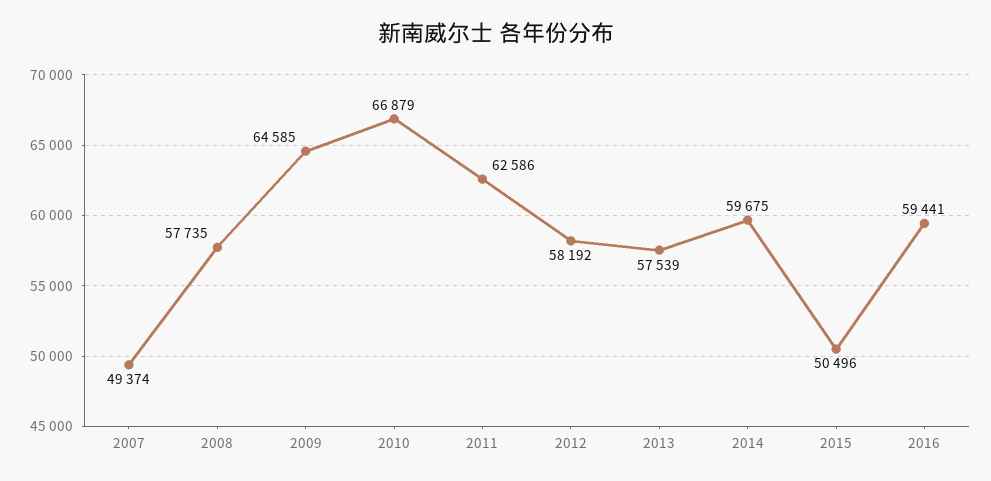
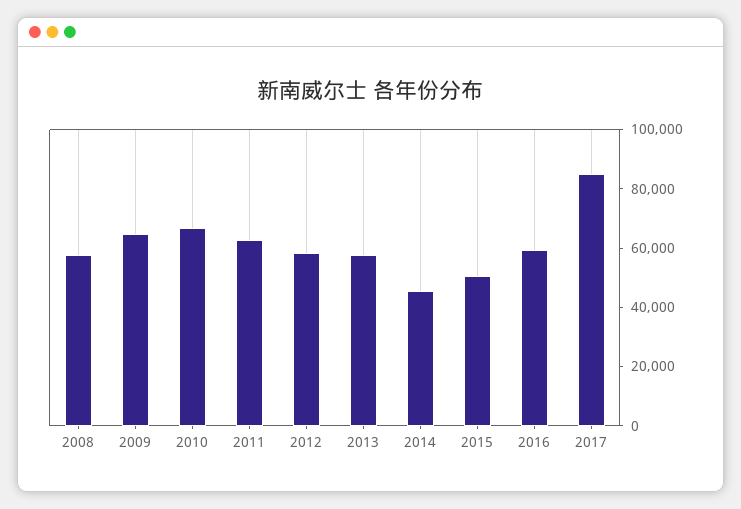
2007: 49374 -> none
2014: 59675 -> 45000
2017: none -> 85000

